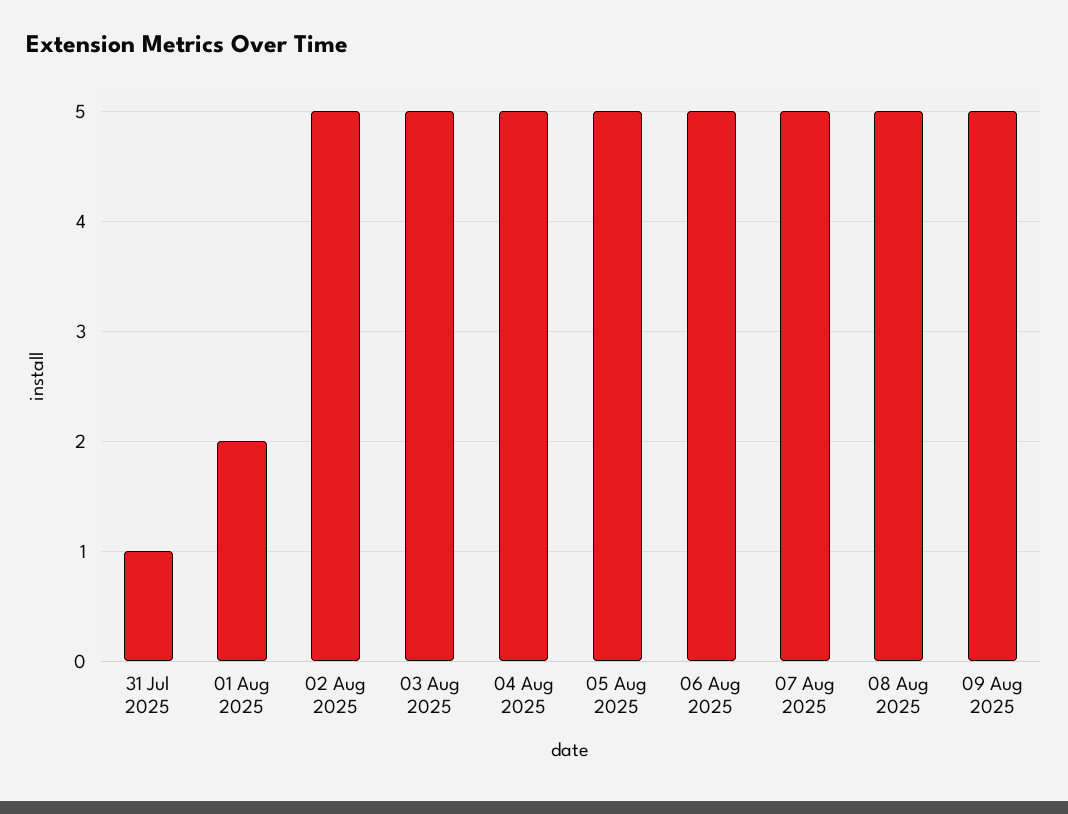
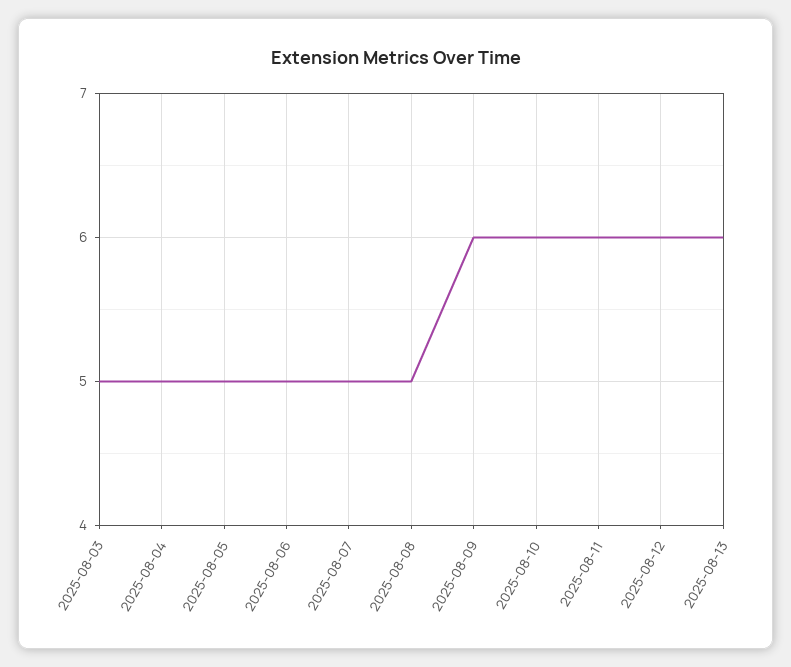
31 Jul 2025: 1 -> none
01 Aug 2025: 2 -> none
02 Aug 2025: 5 -> none
09 Aug 2025: 5 -> 6
2025-08-10: none -> 6
2025-08-11: none -> 6
2025-08-12: none -> 6
2025-08-13: none -> 6

